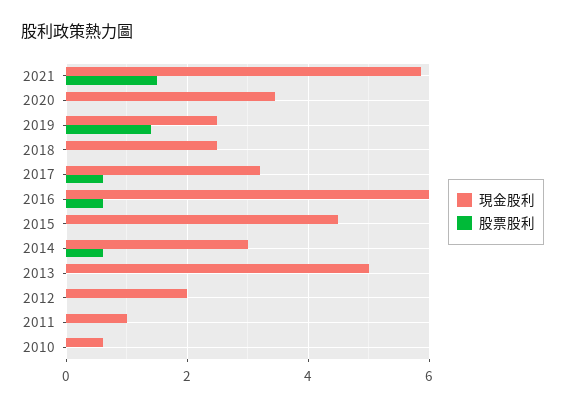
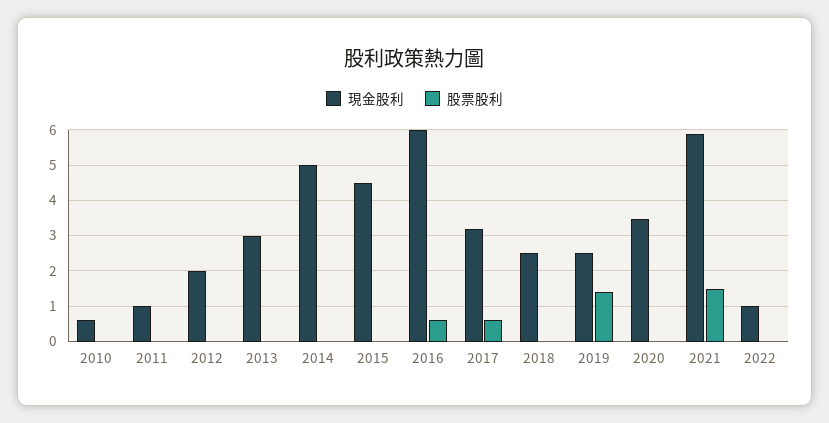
現金股利, 2014: 3 -> 5
股票股利, 2014: 0.6 -> 0
現金股利, 2013: 5 -> 3
現金股利, 2022: none -> 1
股票股利, 2022: none -> 0

